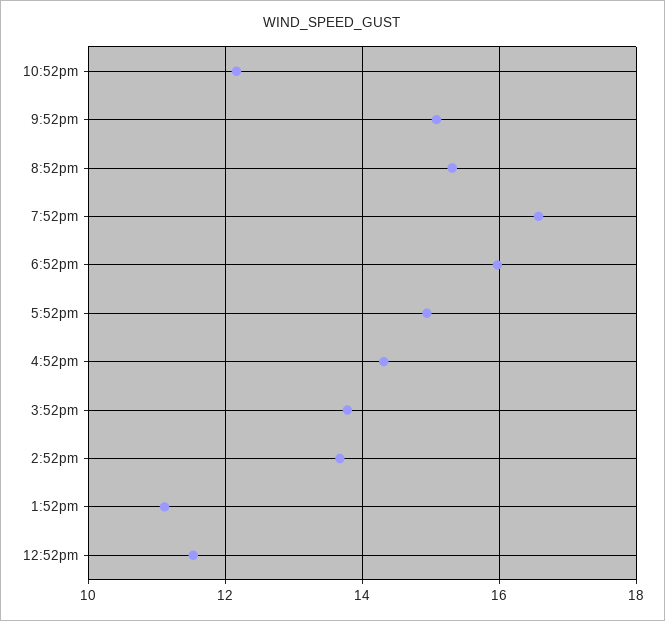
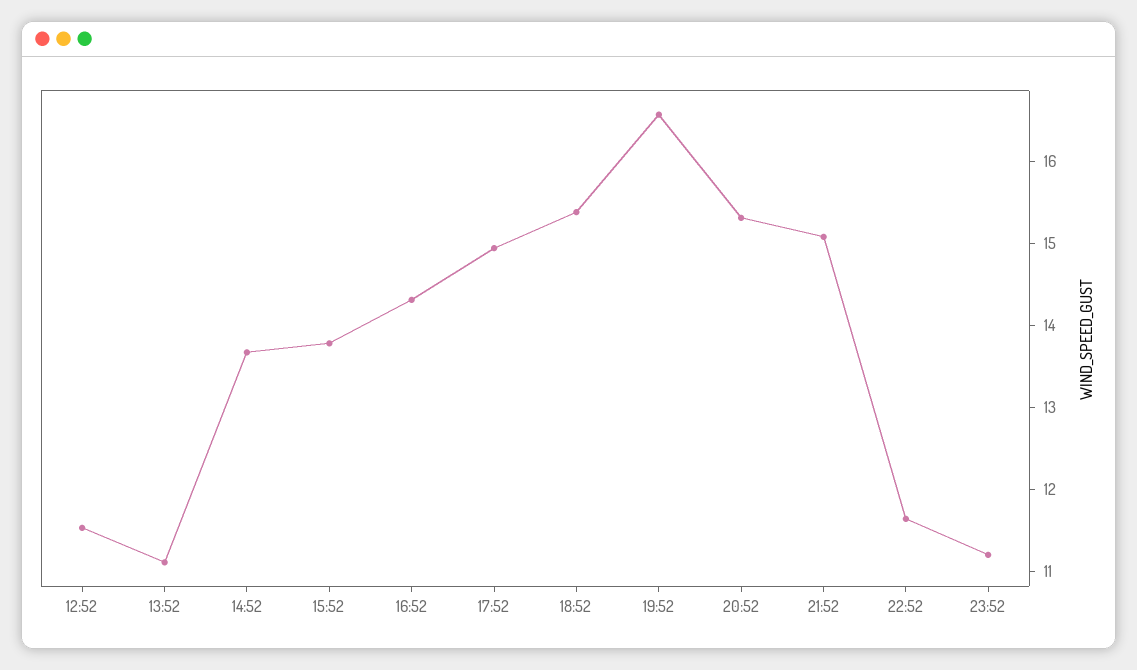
10:52pm: 12.2 -> 11.6
6:52pm: 16 -> 15.4
23:52: none -> 11.2

